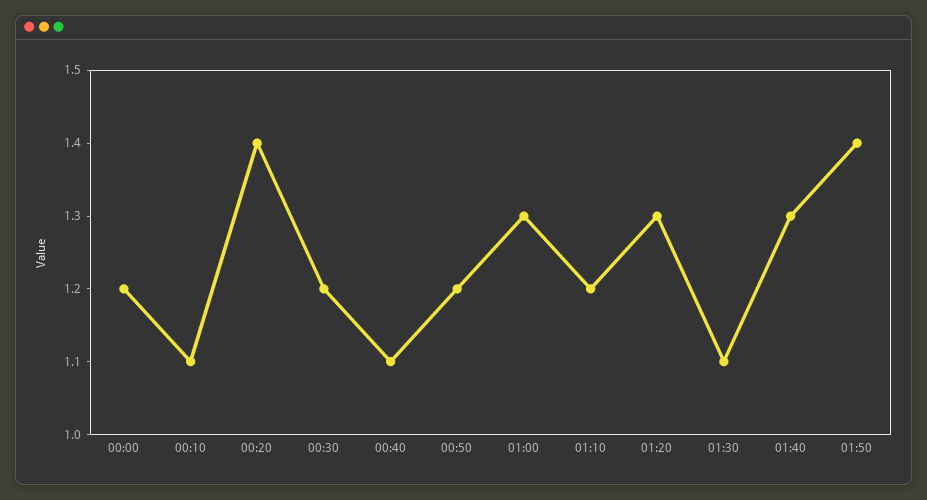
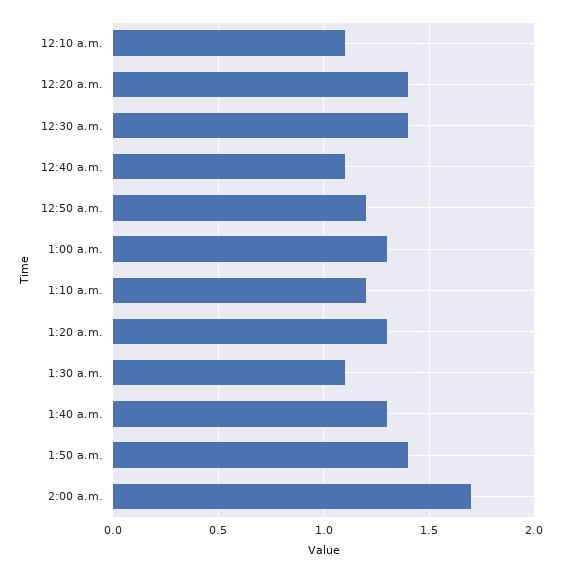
00:00: 1.2 -> none
00:30: 1.2 -> 1.4
2:00 a.m.: none -> 1.7

